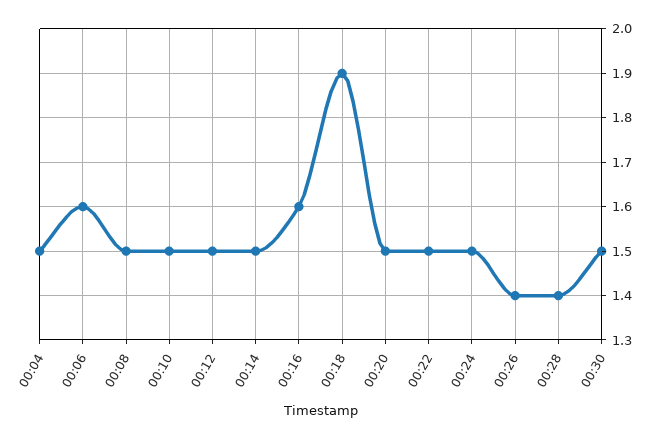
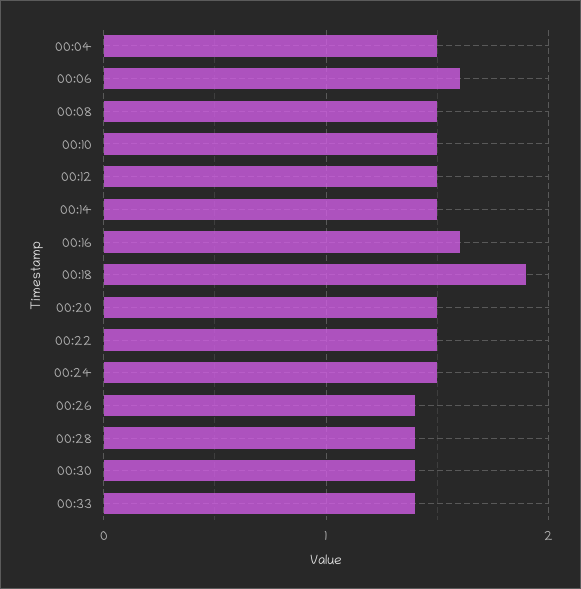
00:30: 1.5 -> 1.4
00:33: none -> 1.4

